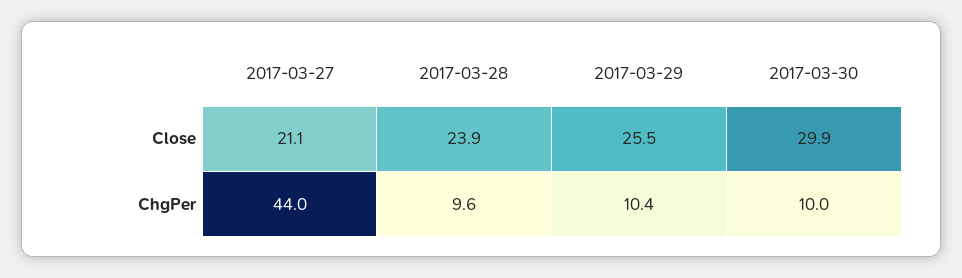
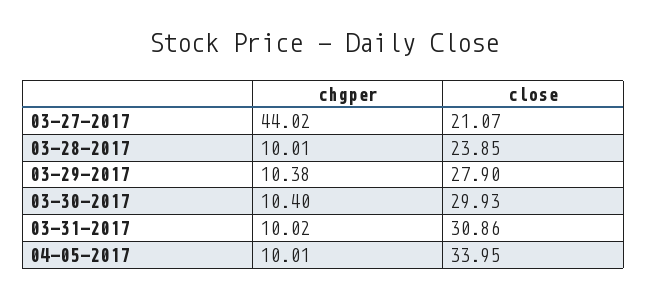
2017-03-29, Close: 25.5 -> 27.9
2017-03-28, ChgPer: 9.6 -> 10.01
2017-03-30, ChgPer: 10 -> 10.4
03-31-2017, ChgPer: none -> 10.02
03-31-2017, Close: none -> 30.86
04-05-2017, ChgPer: none -> 10.01
04-05-2017, Close: none -> 33.95

